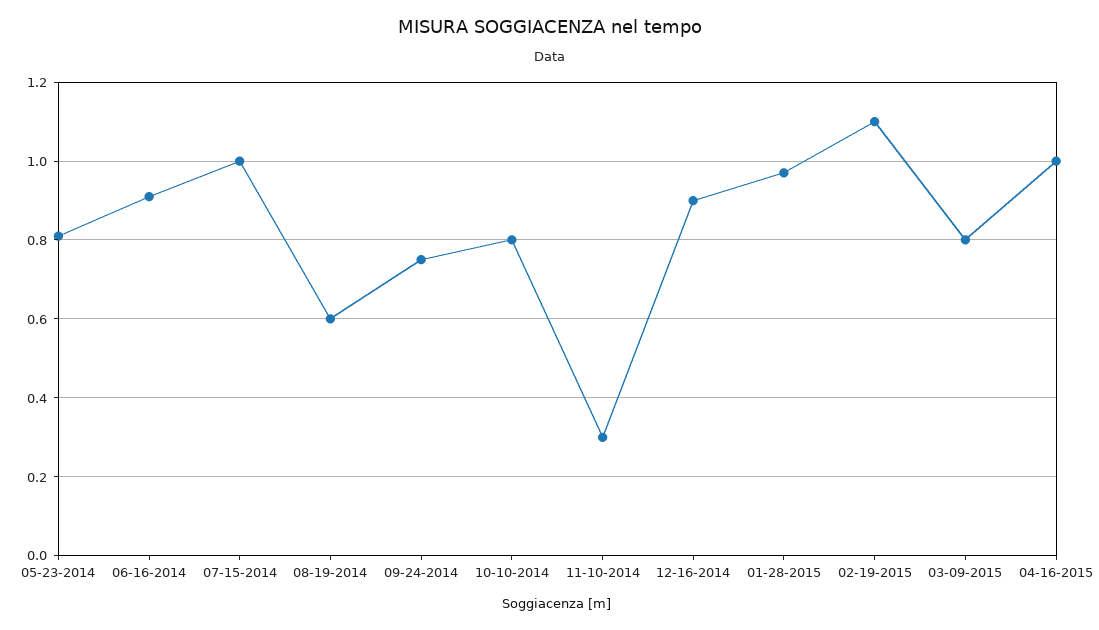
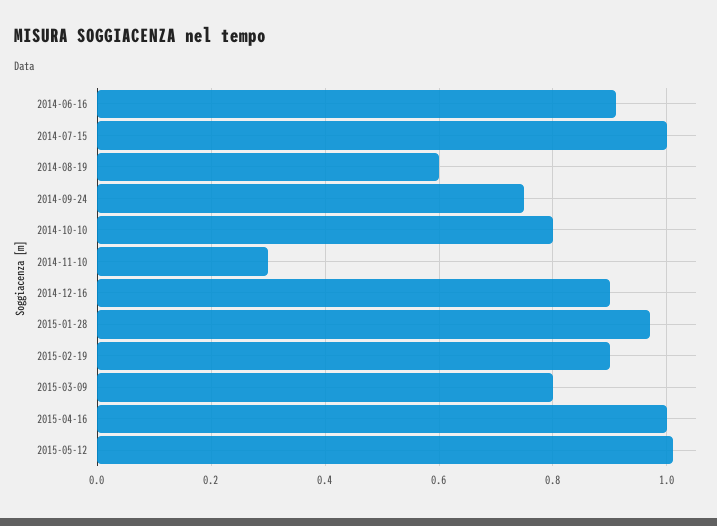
05-23-2014: 0.8 -> none
02-19-2015: 1.1 -> 0.9
2015-05-12: none -> 1

